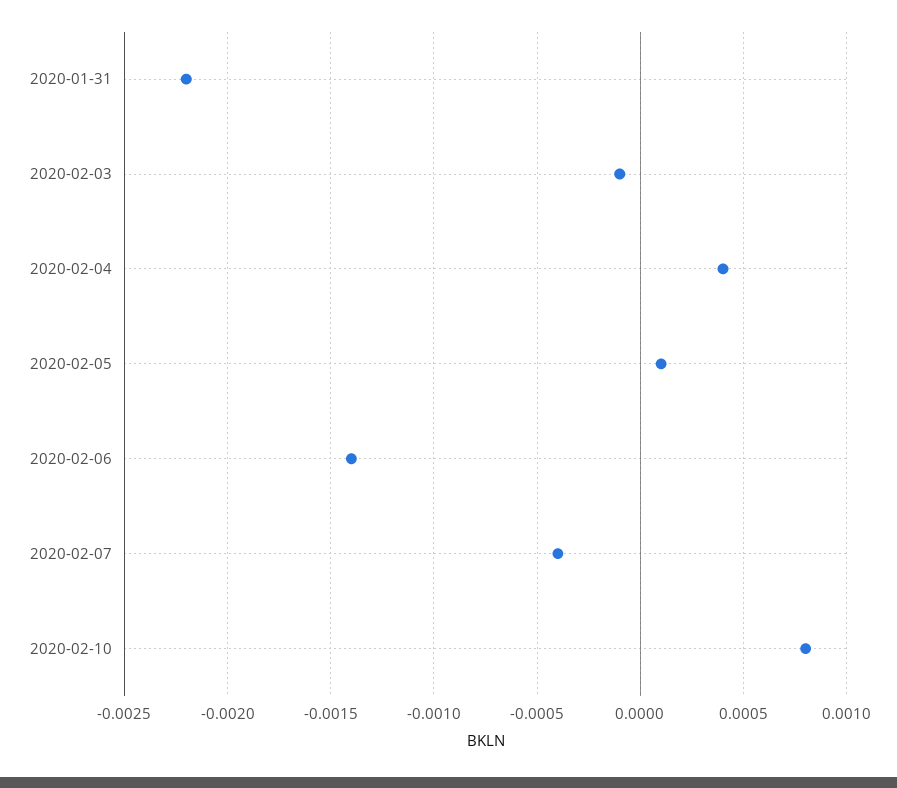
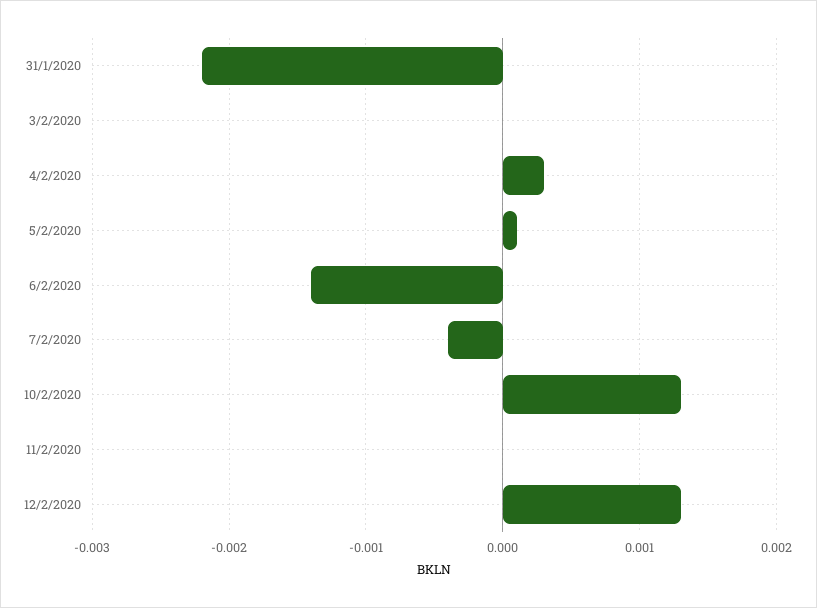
2020-02-03: -0.0001 -> 0
2020-02-04: 0.0004 -> 0.0003
2020-02-10: 0.0008 -> 0.0013
11/2/2020: none -> 0
12/2/2020: none -> 0.0013

